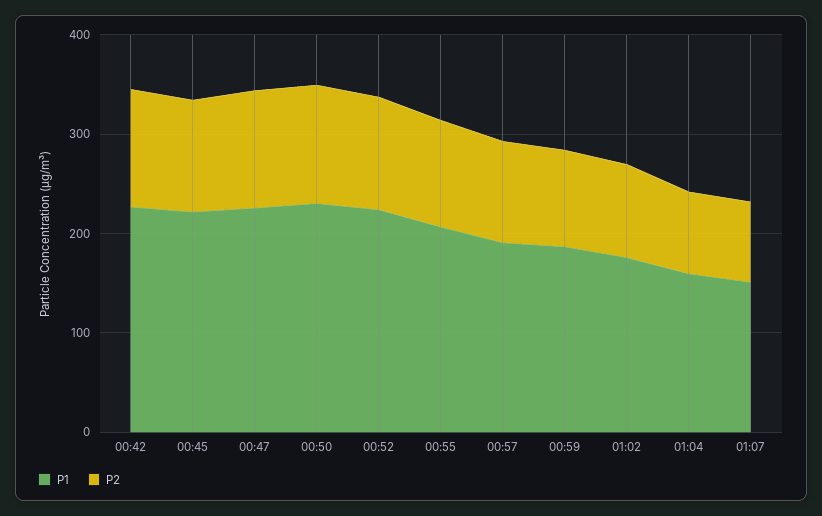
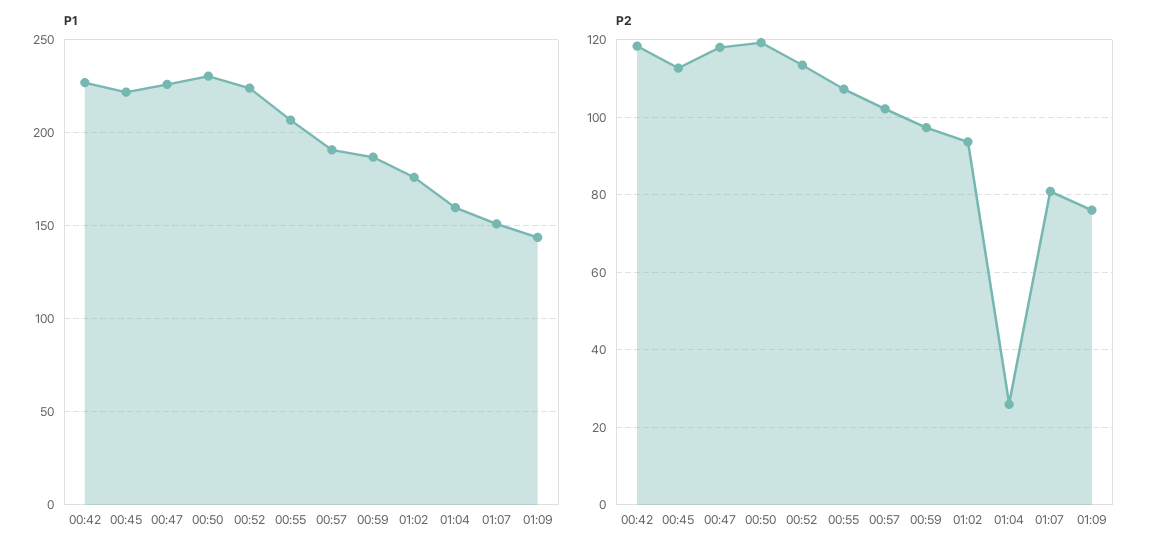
P2, 01:04: 80 -> 26
P1, 01:09: none -> 145
P2, 01:09: none -> 76

